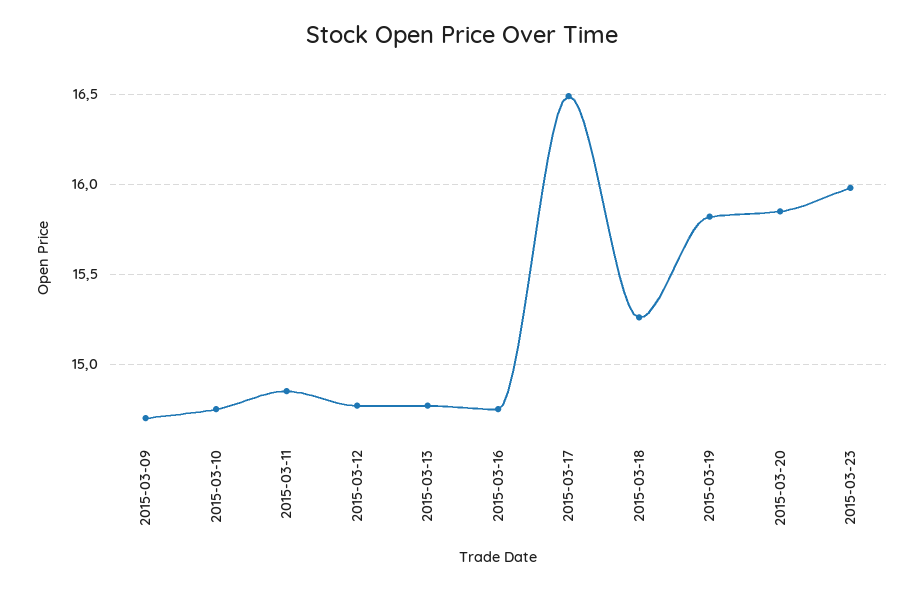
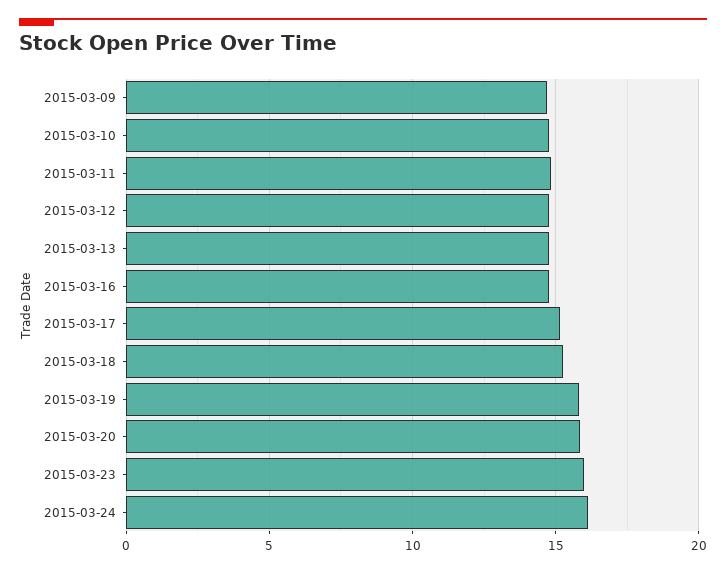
2015-03-17: 16.5 -> 15
2015-03-24: none -> 16

